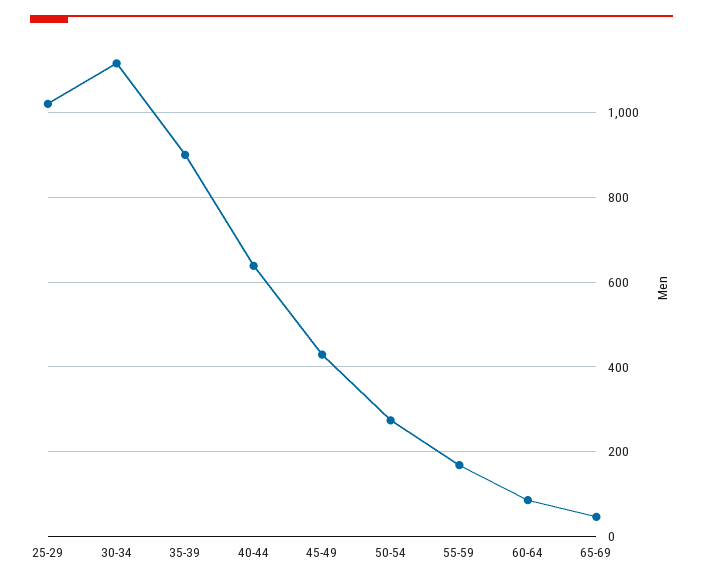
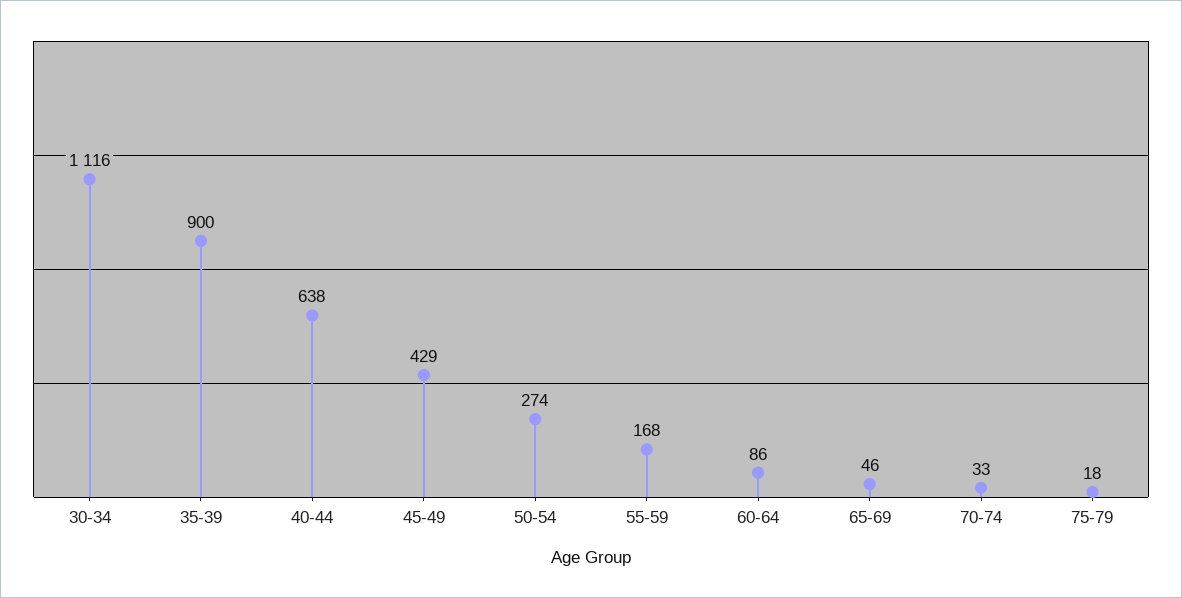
25-29: 1020 -> none
70-74: none -> 33
75-79: none -> 18

